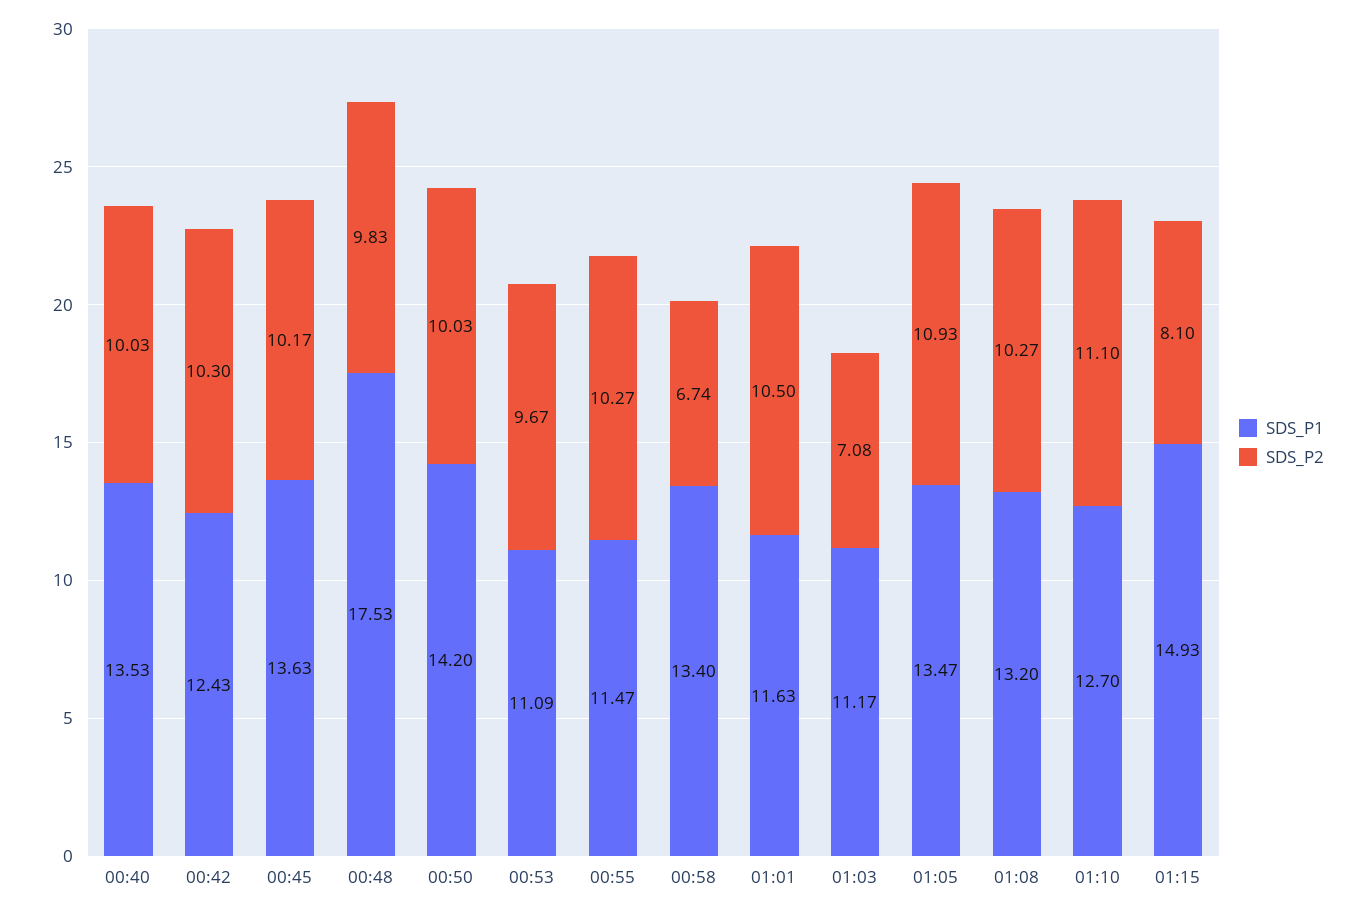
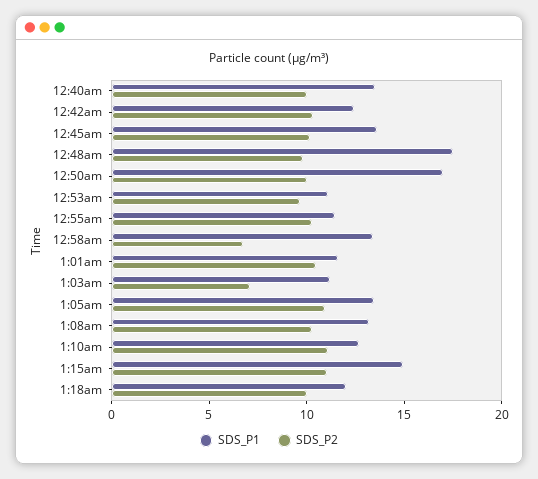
SDS_P1, 00:50: 14.2 -> 17
SDS_P2, 01:15: 8.1 -> 11
SDS_P1, 1:18am: none -> 12
SDS_P2, 1:18am: none -> 10

